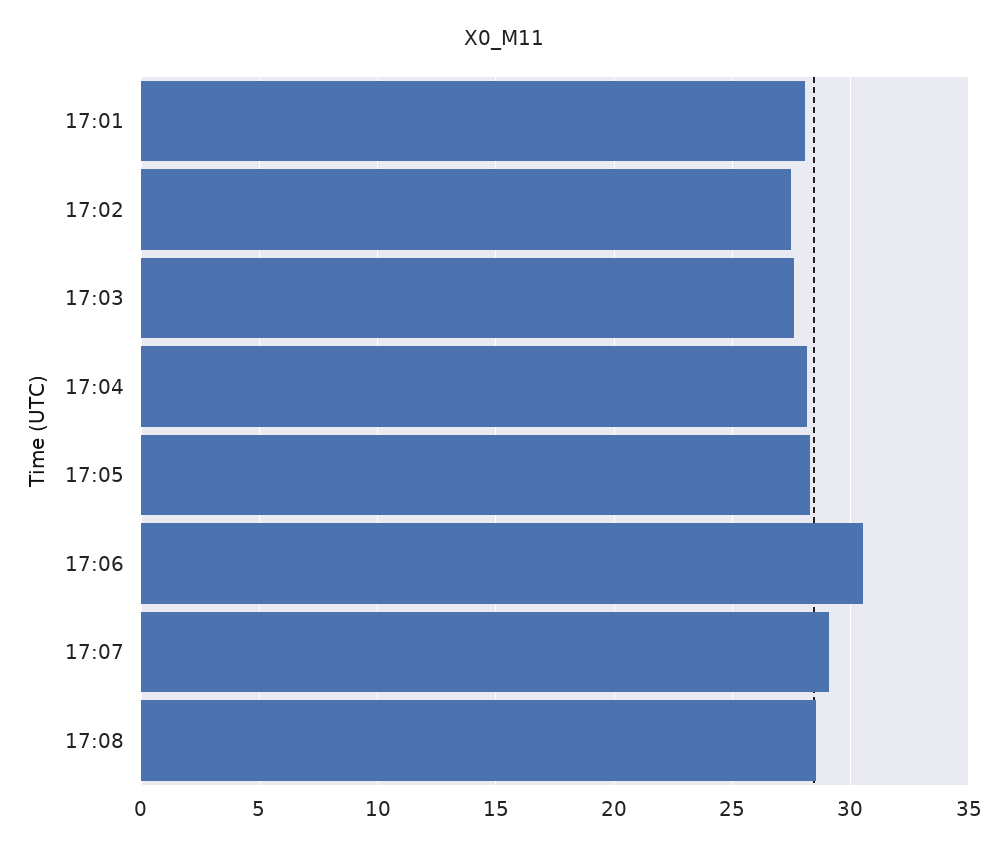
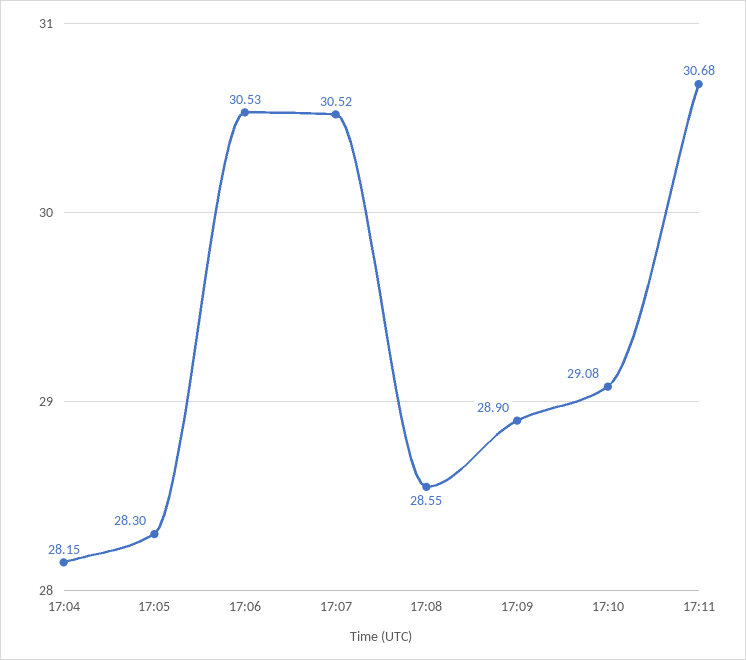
17:01: 28 -> none
17:02: 27.5 -> none
17:03: 27.5 -> none
17:07: 29 -> 30.52
17:09: none -> 28.9
17:10: none -> 29.08
17:11: none -> 30.68

